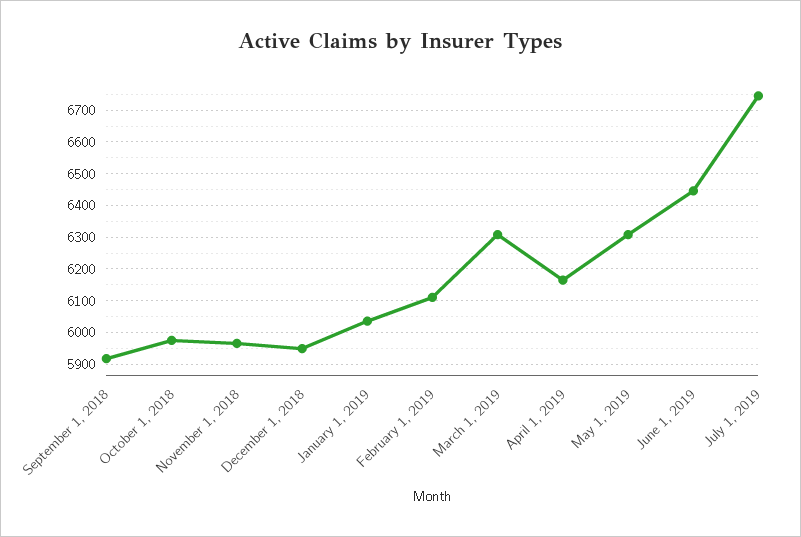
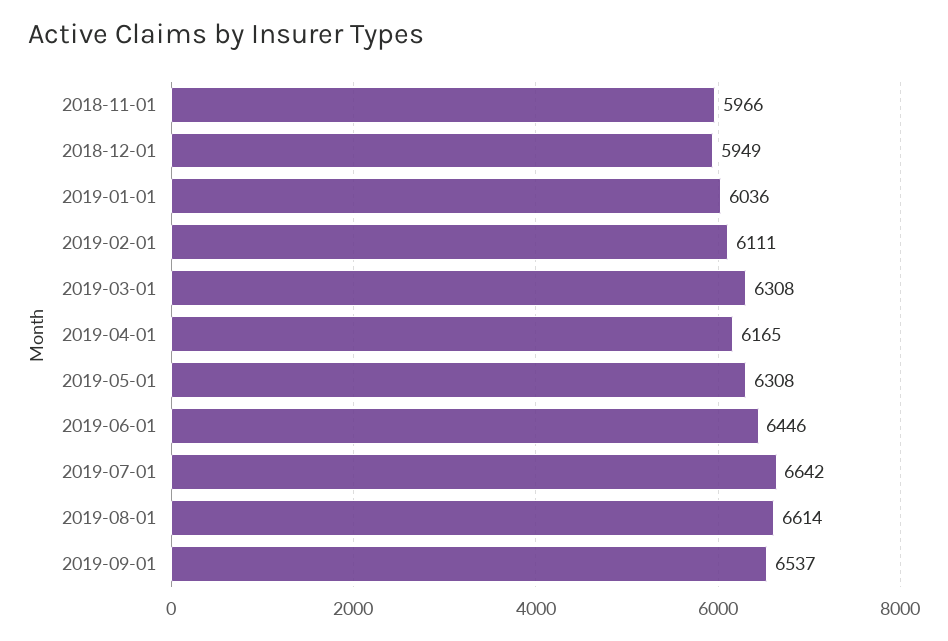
September 1, 2018: 5920 -> none
October 1, 2018: 5980 -> none
July 1, 2019: 6740 -> 6642
2019-08-01: none -> 6614
2019-09-01: none -> 6537

